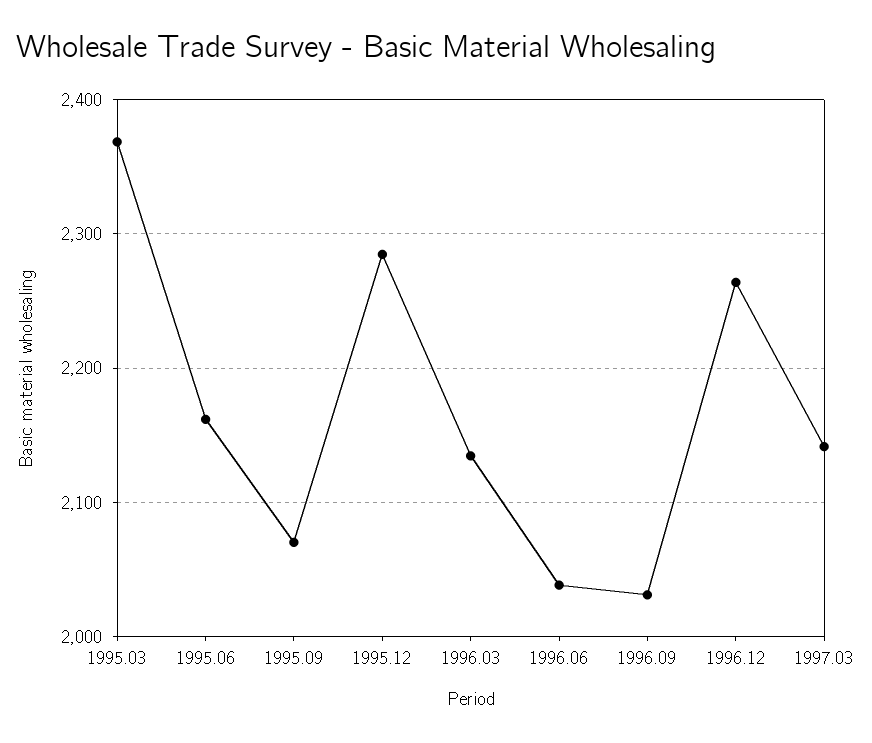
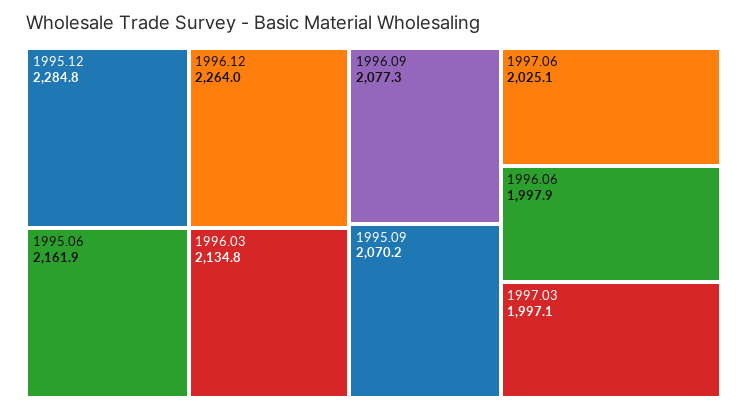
1995.03: 2370 -> none
1996.06: 2040 -> 1997.9
1996.09: 2030 -> 2077.3
1997.03: 2140 -> 1997.1
1997.06: none -> 2025.1

